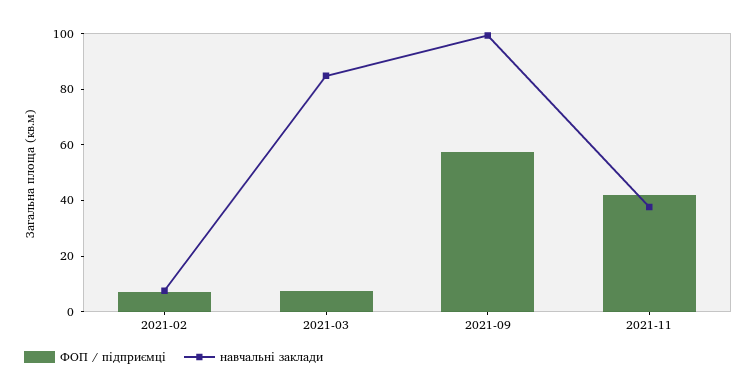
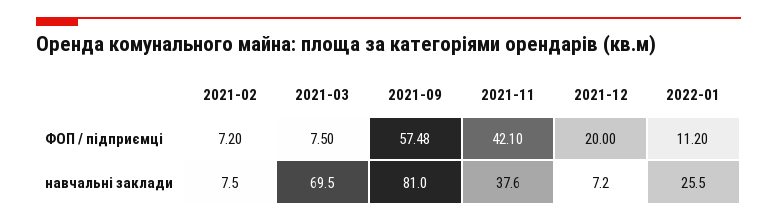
навчальні заклади, 2021-03: 85 -> 69.5
навчальні заклади, 2021-09: 100 -> 81
ФОП / підприємці, 2021-12: none -> 20
ФОП / підприємці, 2022-01: none -> 11.2
навчальні заклади, 2021-12: none -> 7.2
навчальні заклади, 2022-01: none -> 25.5

